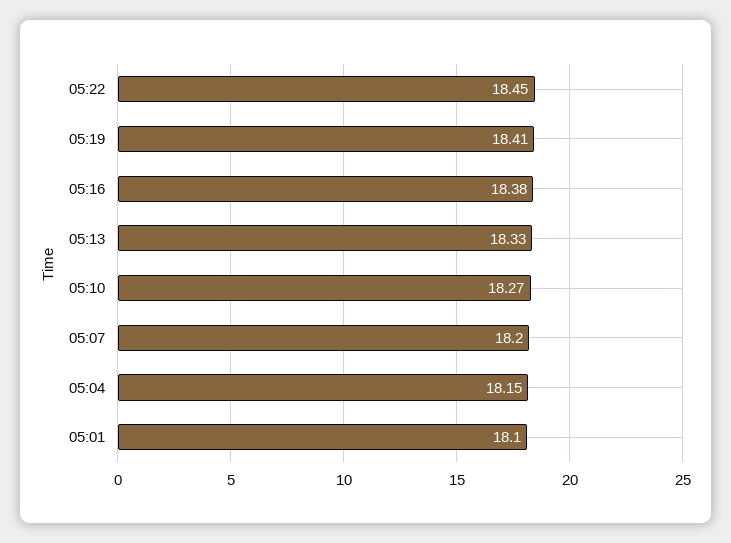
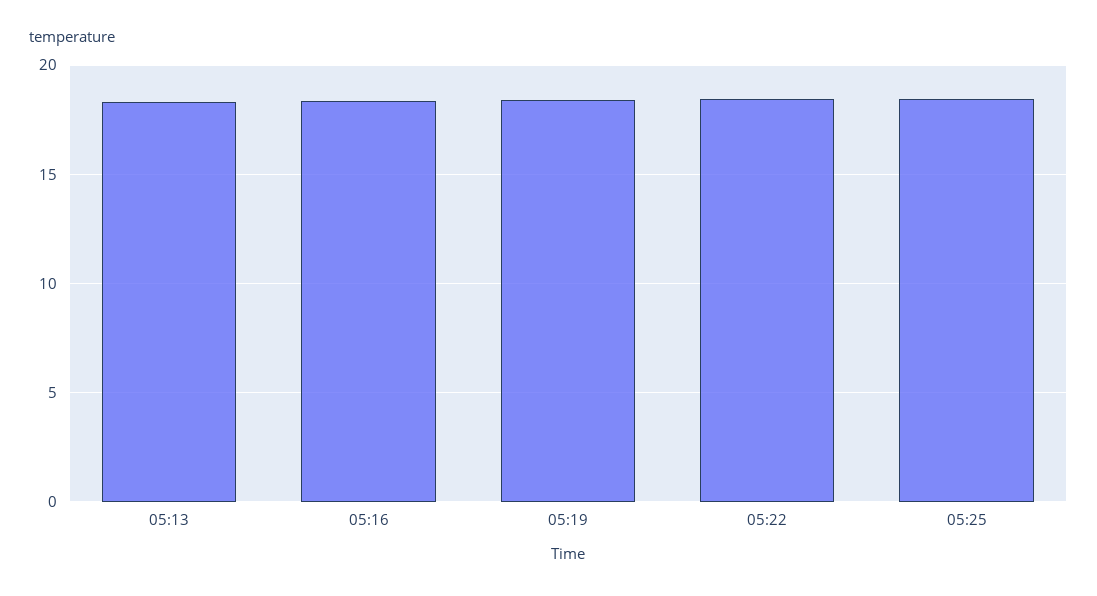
05:10: 18.27 -> none
05:07: 18.2 -> none
05:04: 18.15 -> none
05:01: 18.1 -> none
05:25: none -> 18.5

